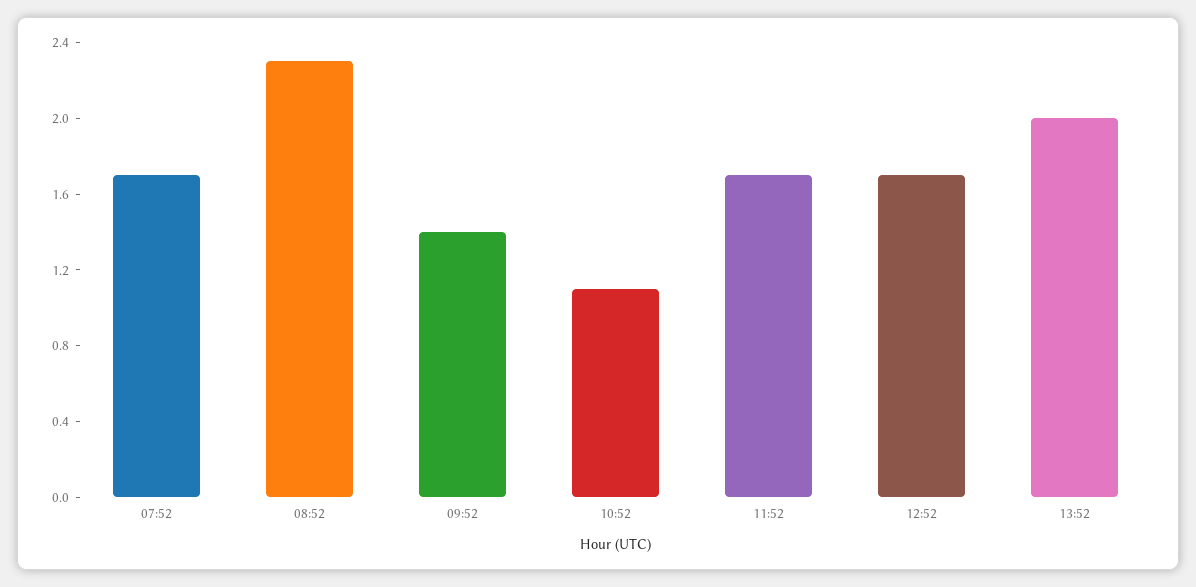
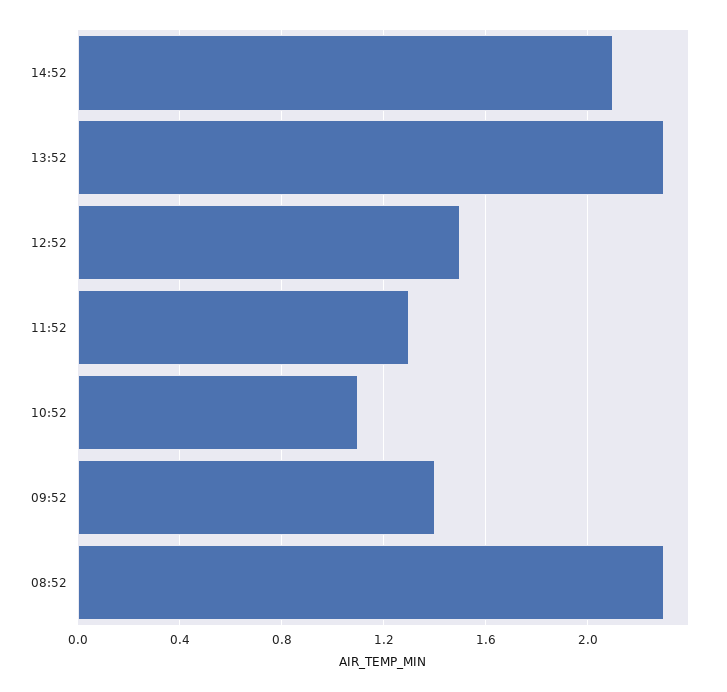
07:52: 1.7 -> none
11:52: 1.7 -> 1.3
12:52: 1.7 -> 1.5
13:52: 2 -> 2.3
14:52: none -> 2.1

